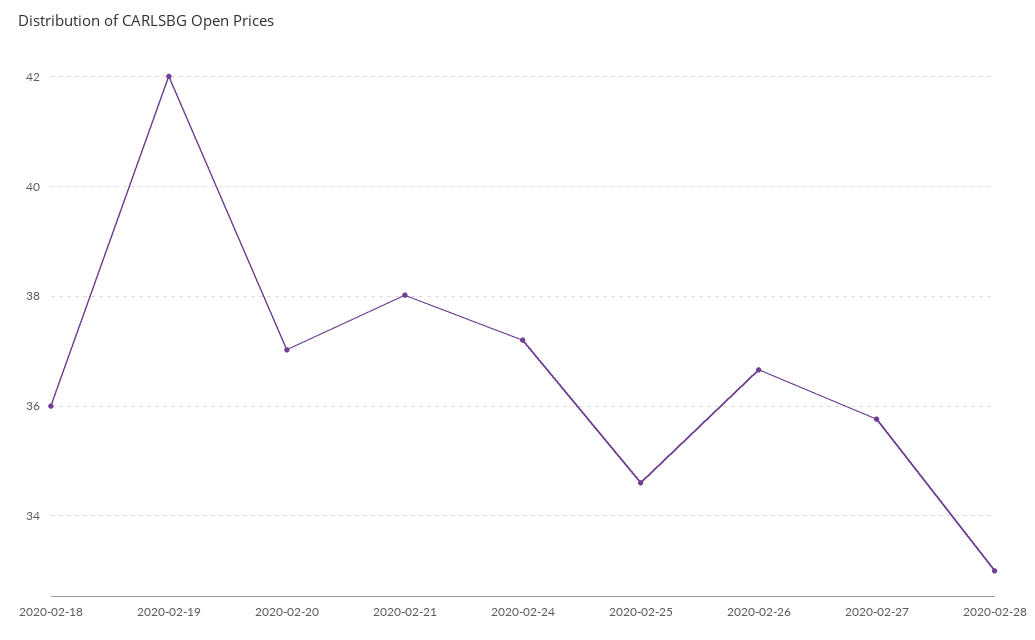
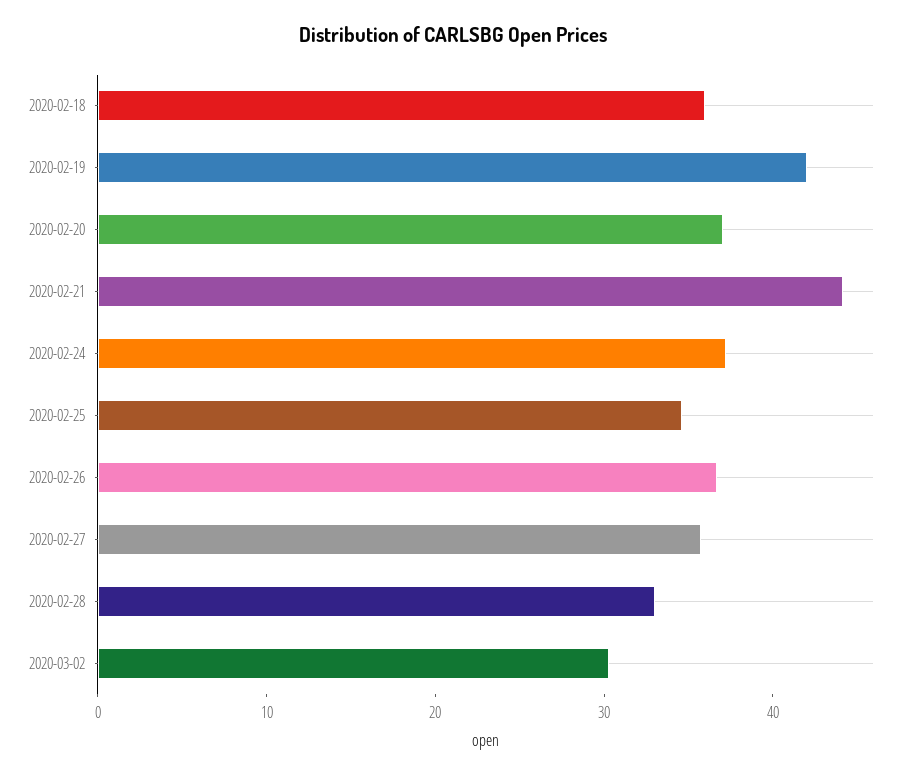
2020-02-21: 38 -> 44
2020-03-02: none -> 30

